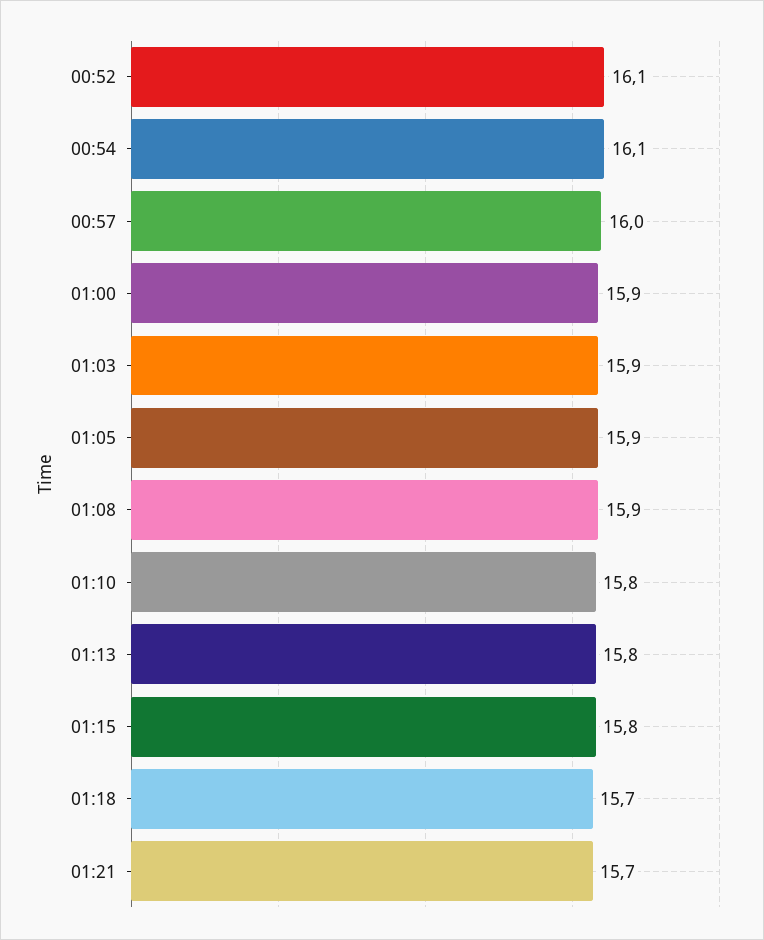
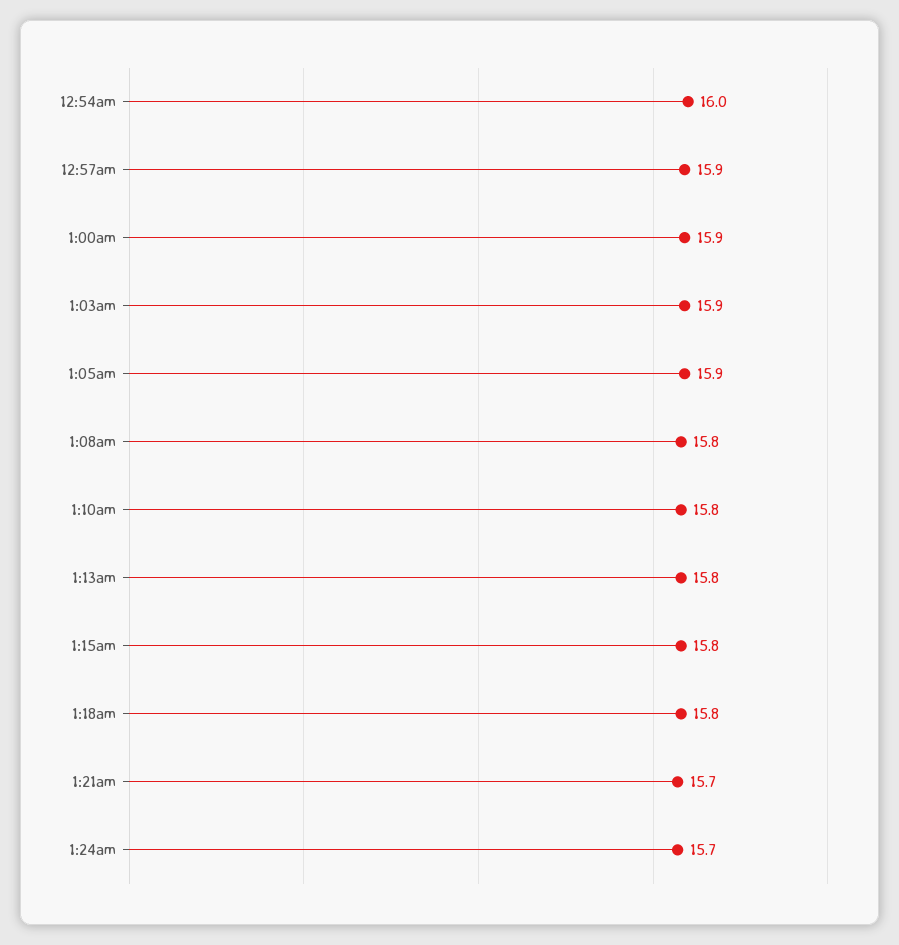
00:52: 16.1 -> none
00:54: 16.1 -> 16
00:57: 16 -> 15.9
01:08: 15.9 -> 15.8
01:18: 15.7 -> 15.8
1:24am: none -> 15.7

